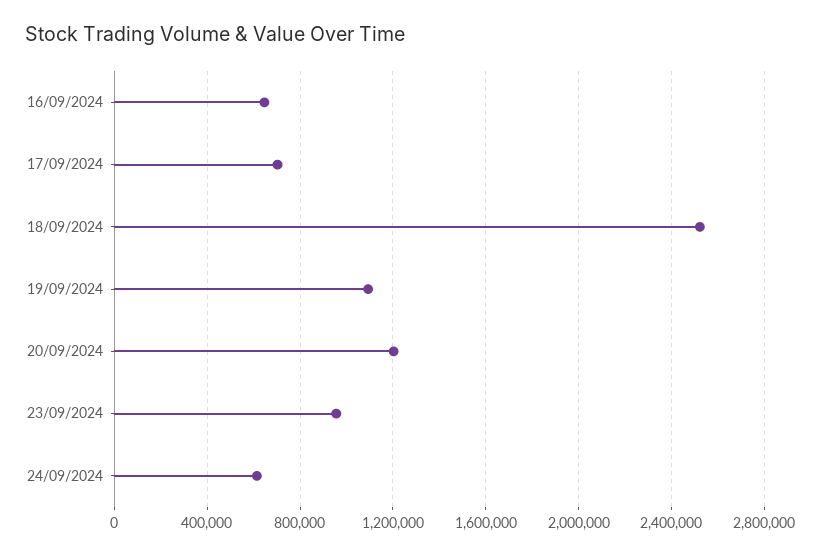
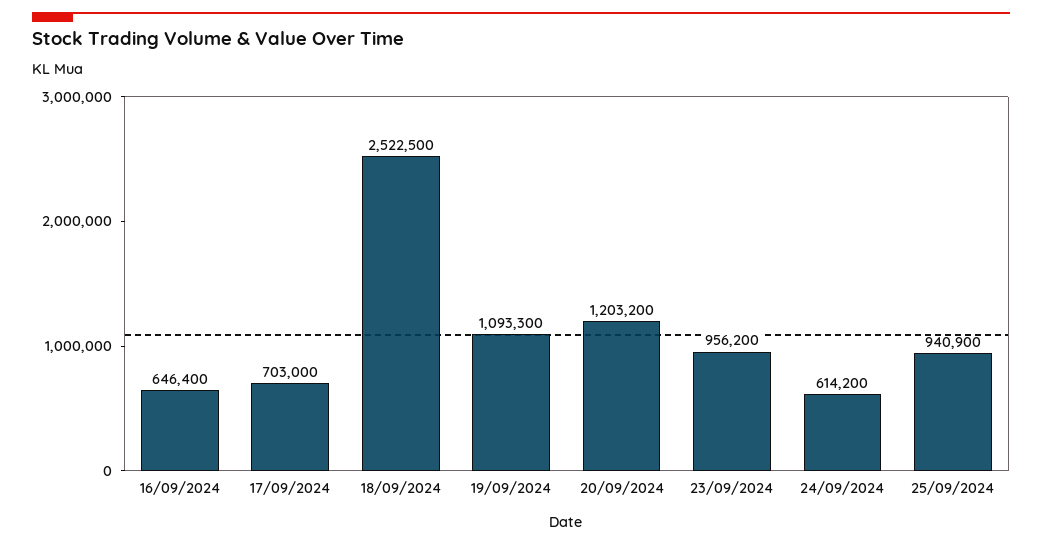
25/09/2024: none -> 940900

